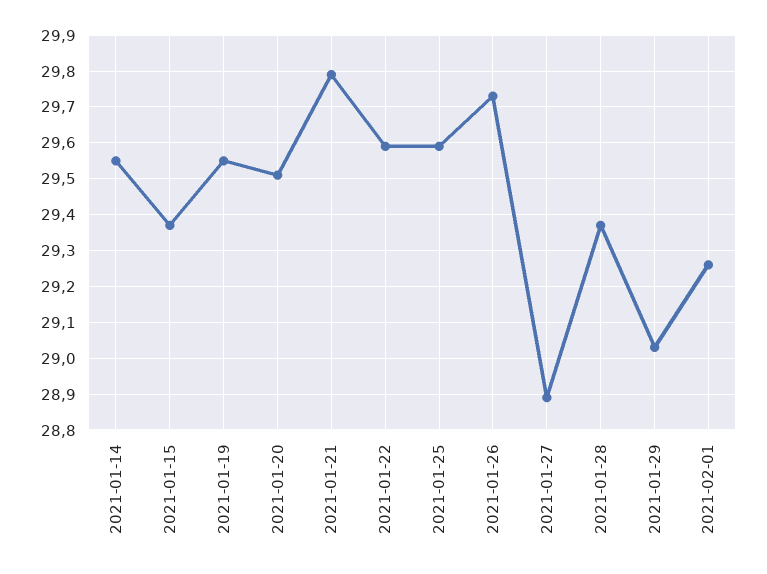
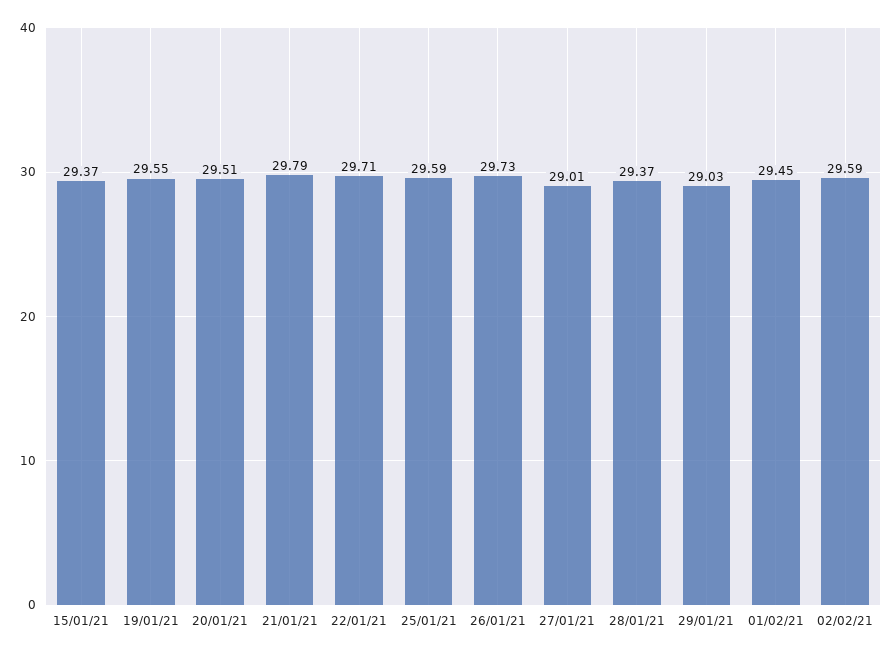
2021-01-14: 29.55 -> none
2021-01-22: 29.6 -> 29.71
2021-01-27: 28.9 -> 29.01
2021-02-01: 29.25 -> 29.45
02/02/21: none -> 29.59

